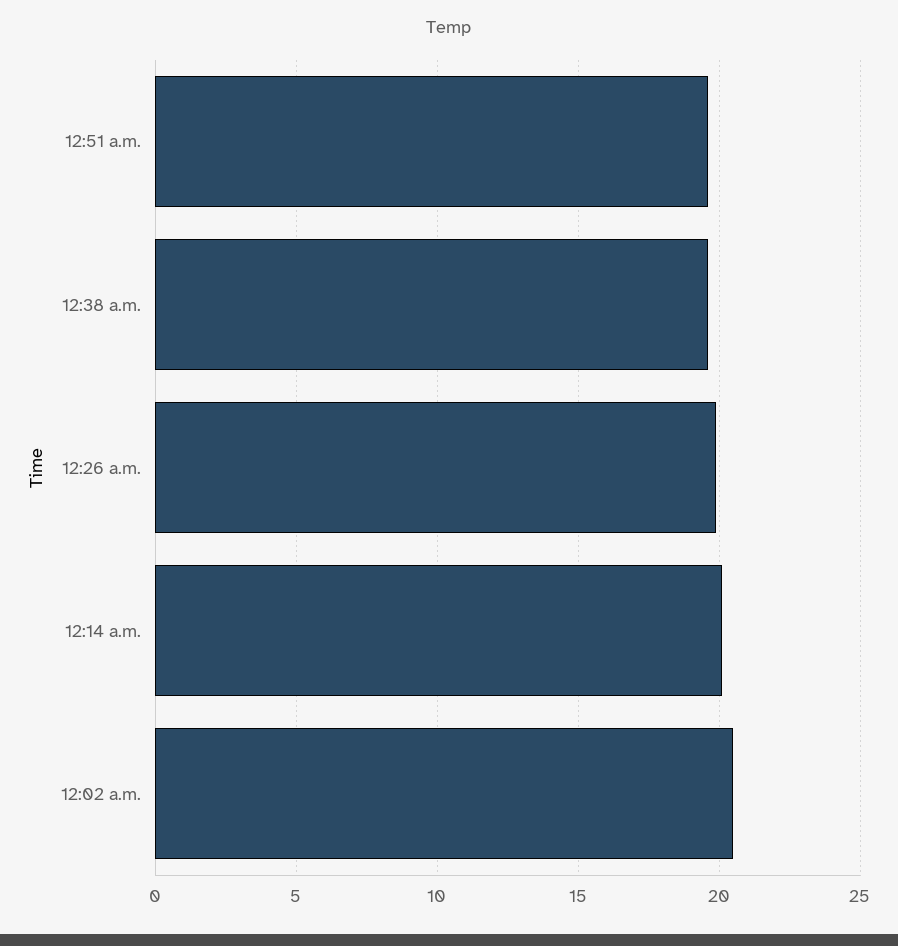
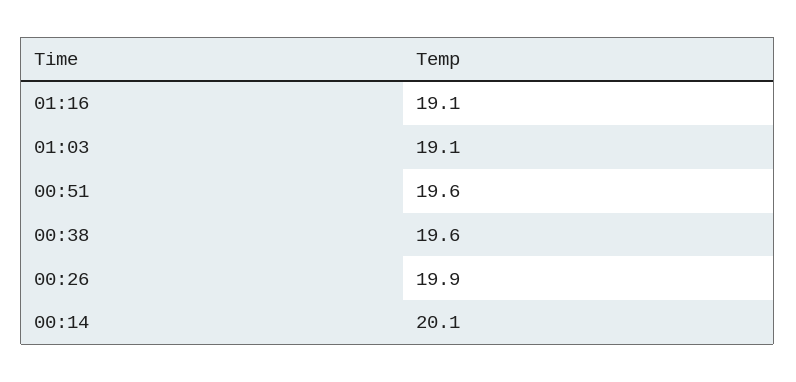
12:02 a.m.: 20.5 -> none
01:16: none -> 19.1
01:03: none -> 19.1

